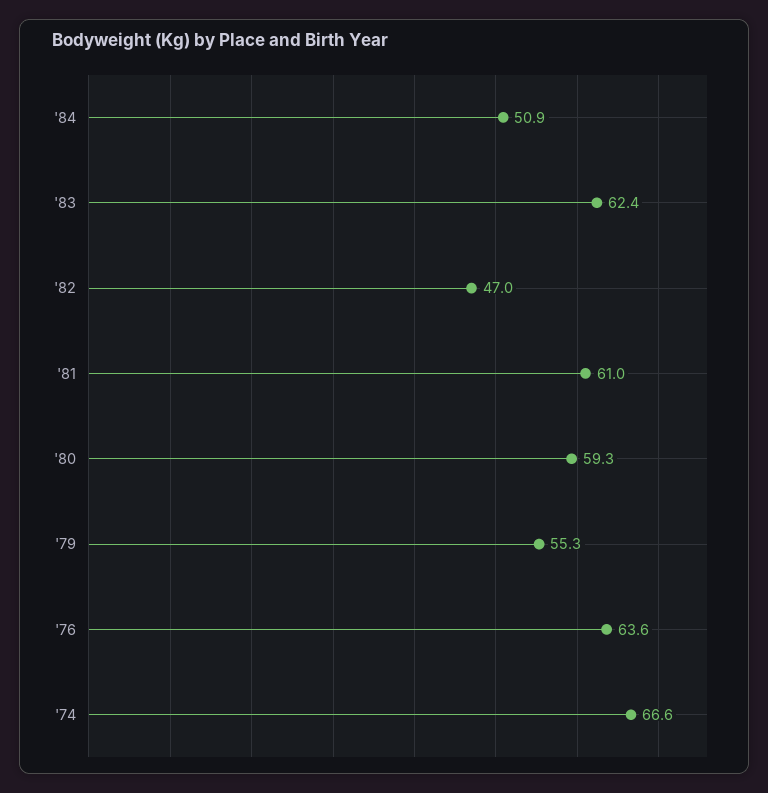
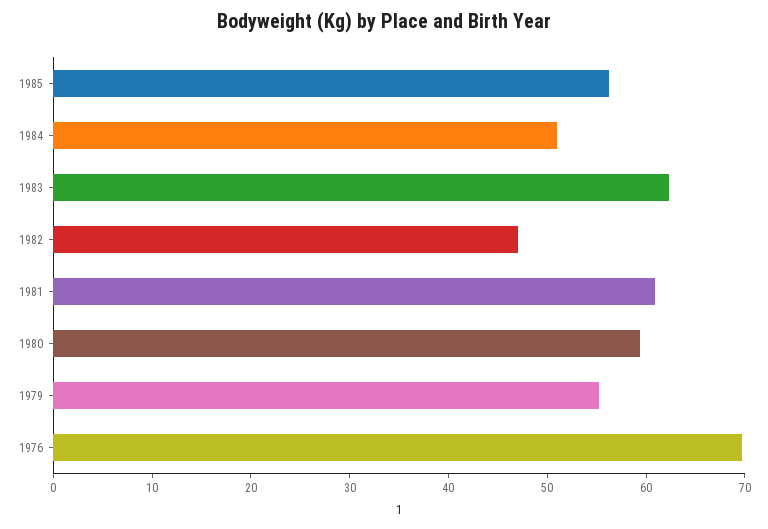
'76: 63.6 -> 70
'74: 66.6 -> none
1985: none -> 56

